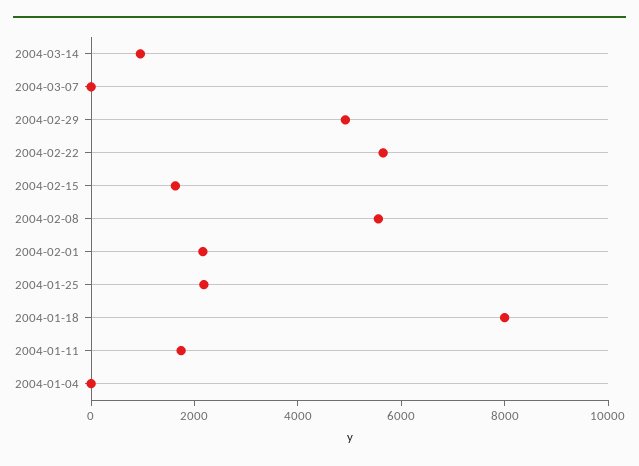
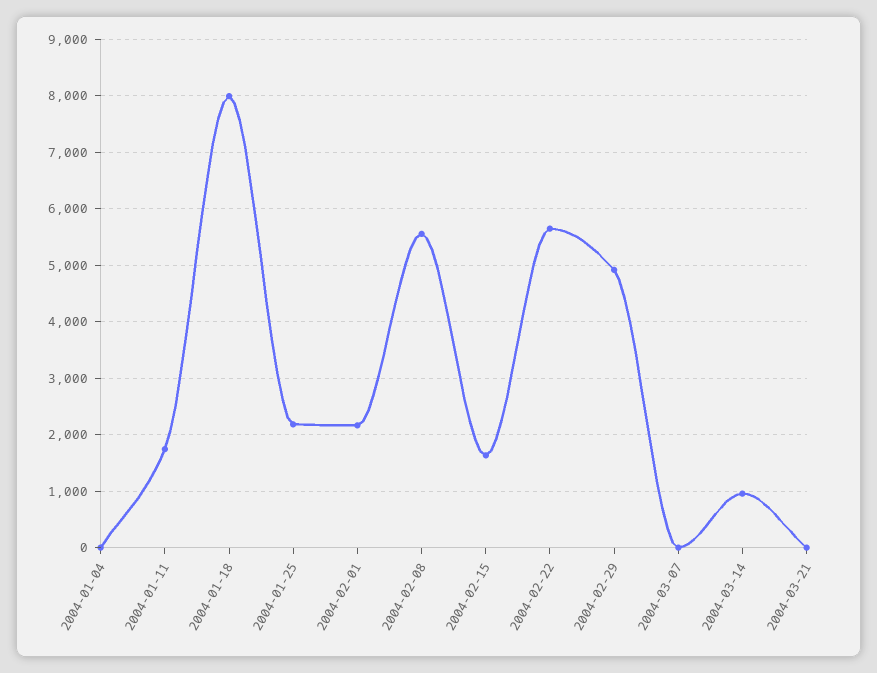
2004-03-21: none -> 0

